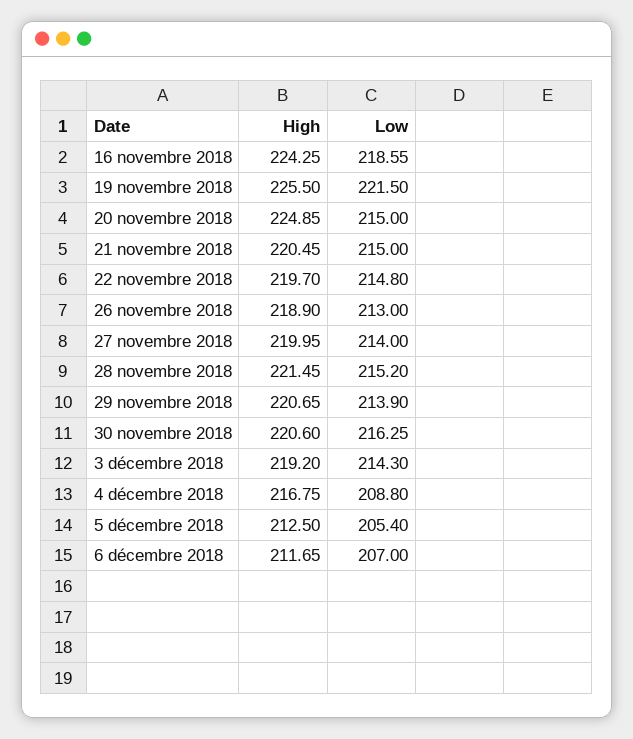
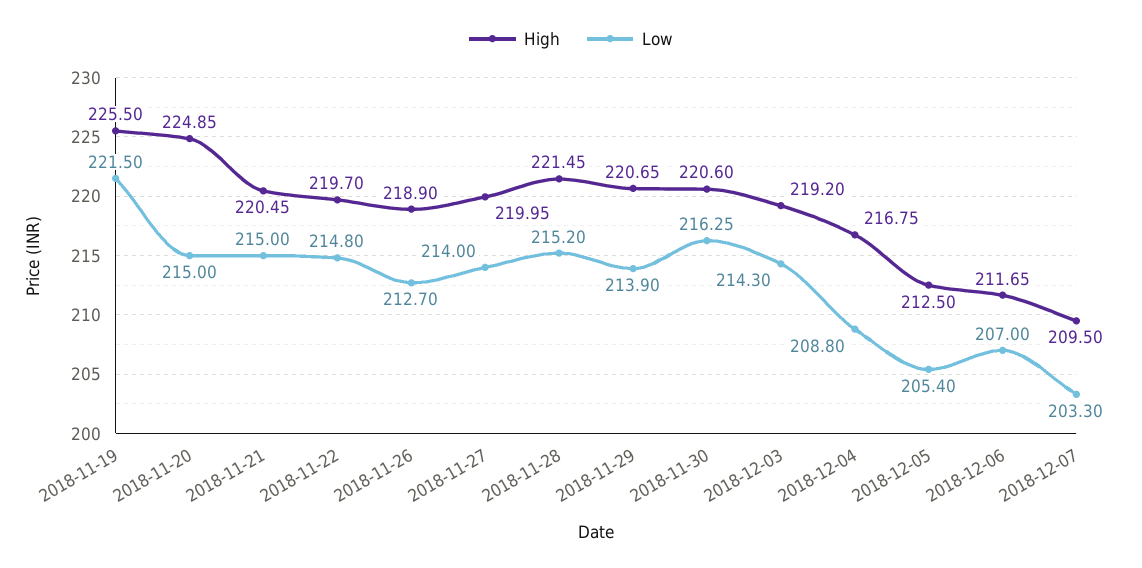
High, 16 novembre 2018: 224.25 -> none
Low, 16 novembre 2018: 218.55 -> none
Low, 26 novembre 2018: 213 -> 212.7
High, 2018-12-07: none -> 209.5
Low, 2018-12-07: none -> 203.3

